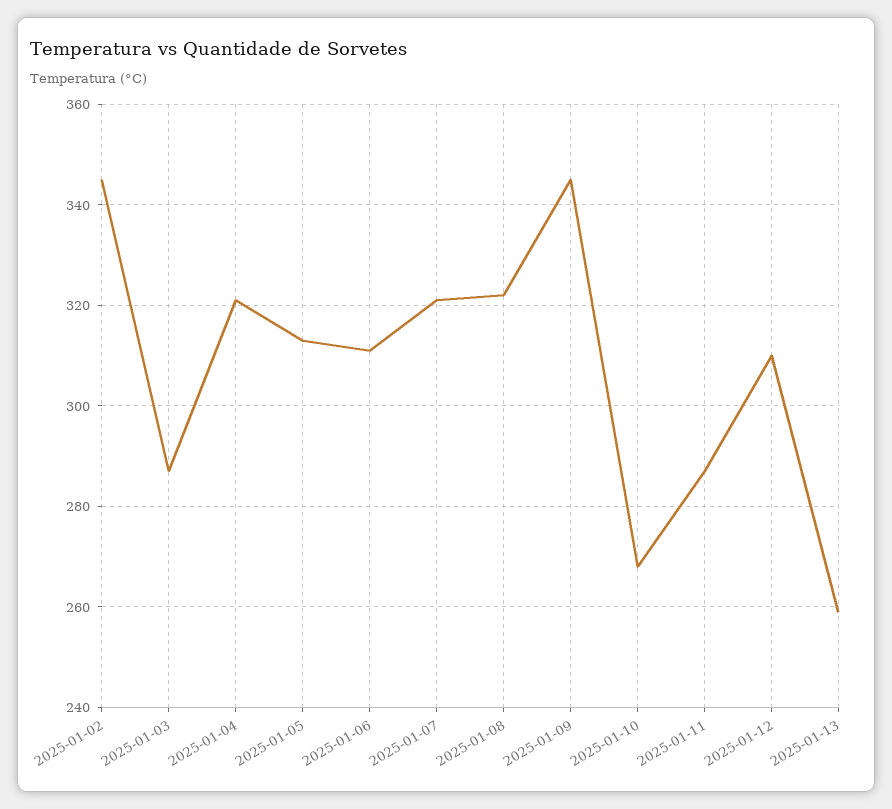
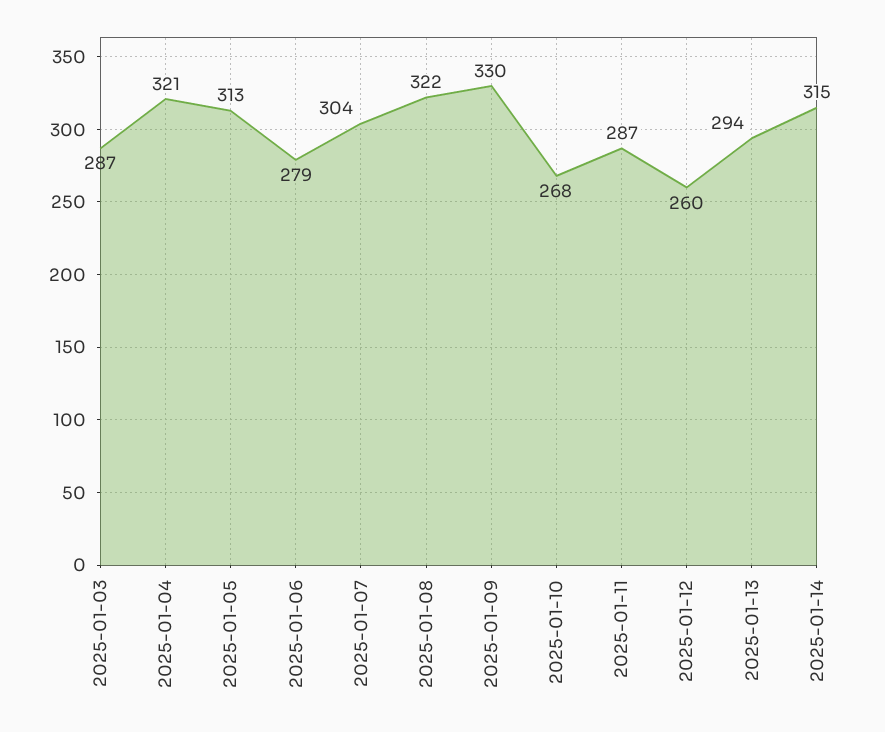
2025-01-02: 345 -> none
2025-01-06: 310 -> 279
2025-01-07: 320 -> 304
2025-01-09: 345 -> 330
2025-01-12: 310 -> 260
2025-01-13: 260 -> 294
2025-01-14: none -> 315

